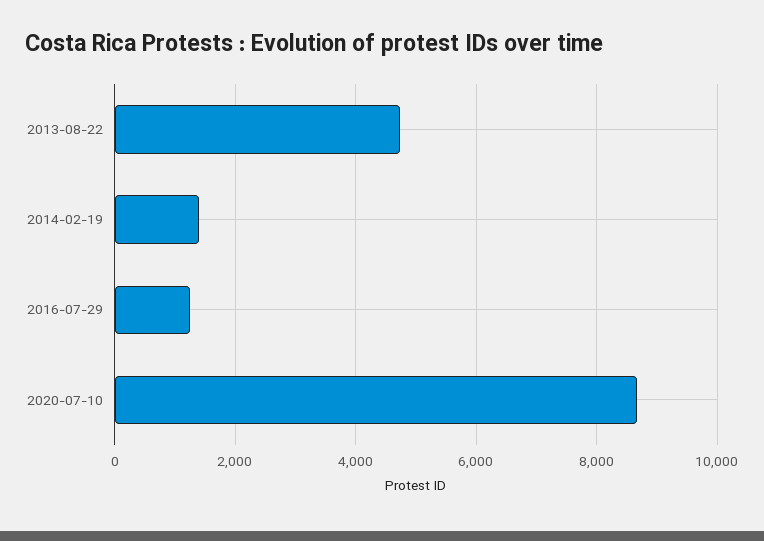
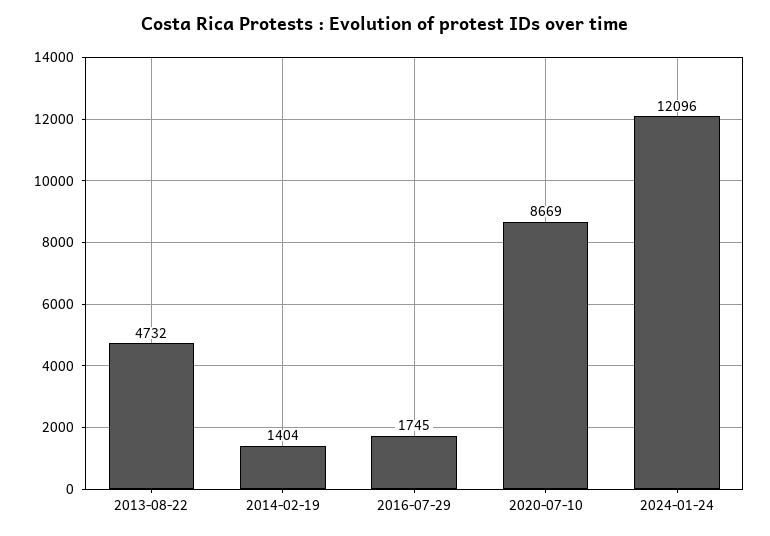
2016-07-29: 1200 -> 1745
2024-01-24: none -> 12096

